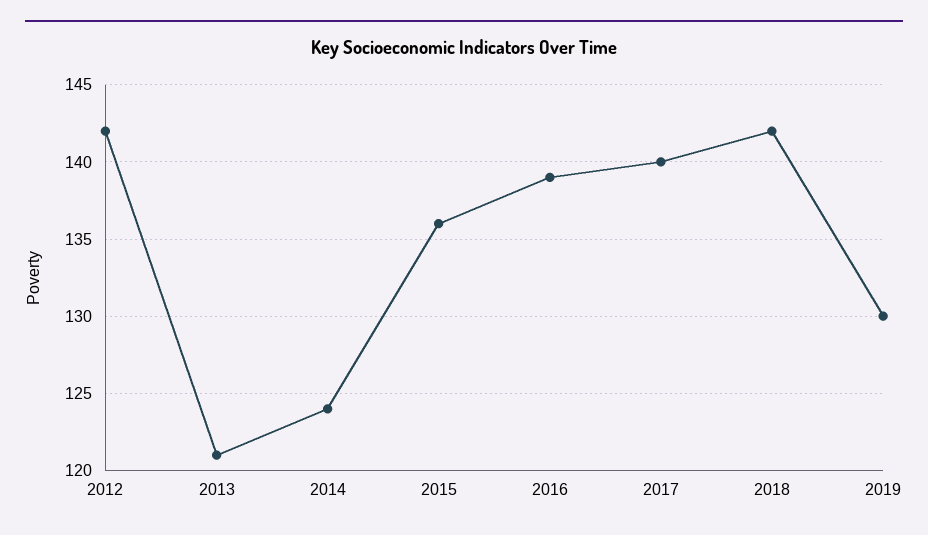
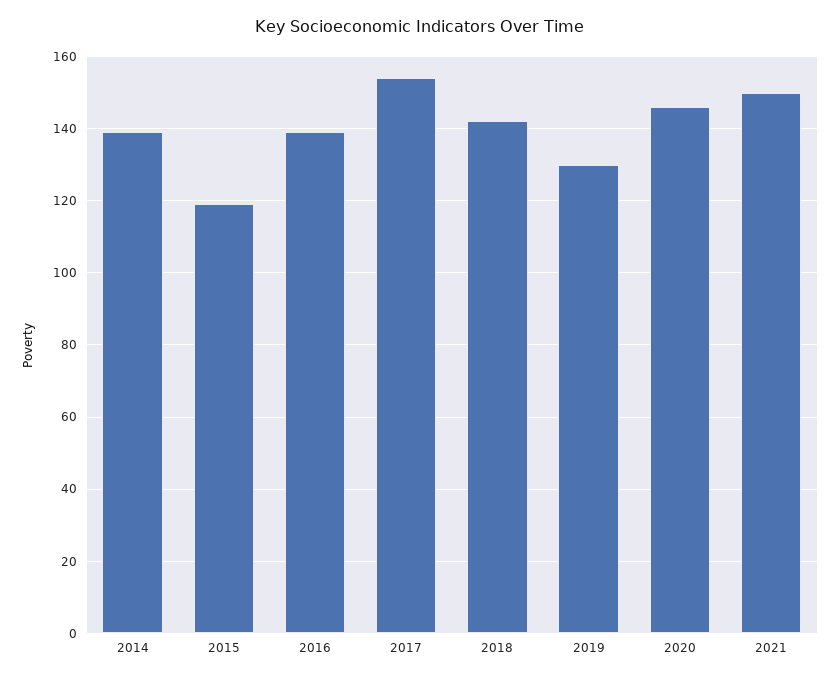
2012: 142 -> none
2013: 121 -> none
2014: 124 -> 140
2015: 136 -> 120
2017: 140 -> 155
2020: none -> 145
2021: none -> 150

